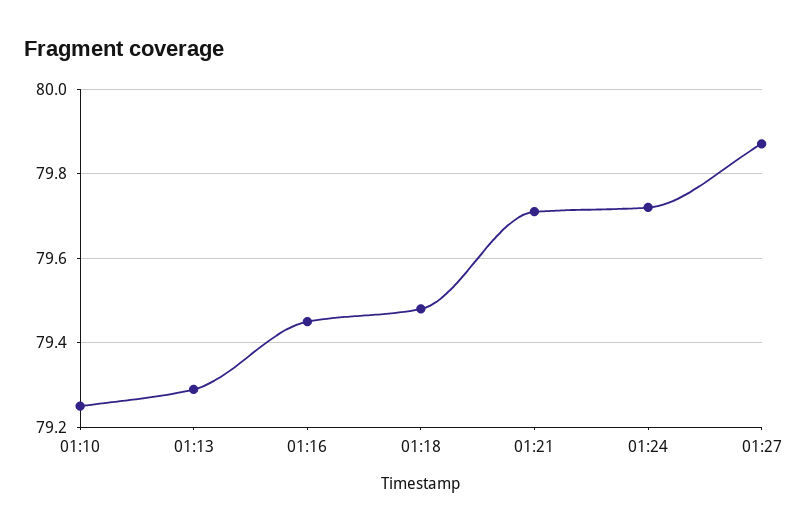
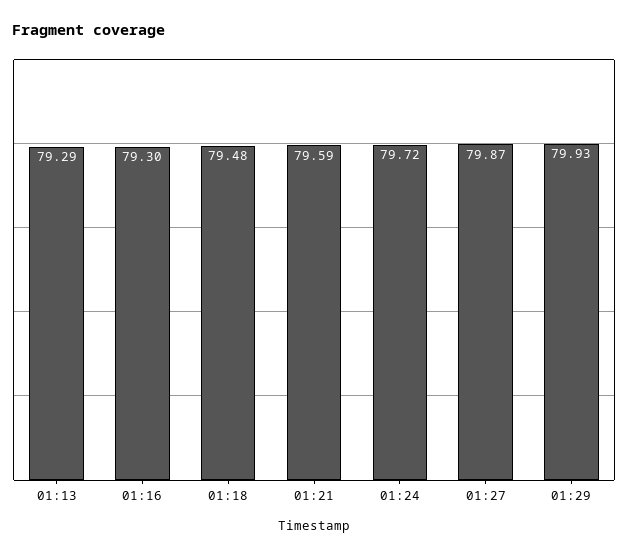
01:10: 79.25 -> none
01:16: 79.45 -> 79.3
01:21: 79.7 -> 79.59
01:29: none -> 79.93

